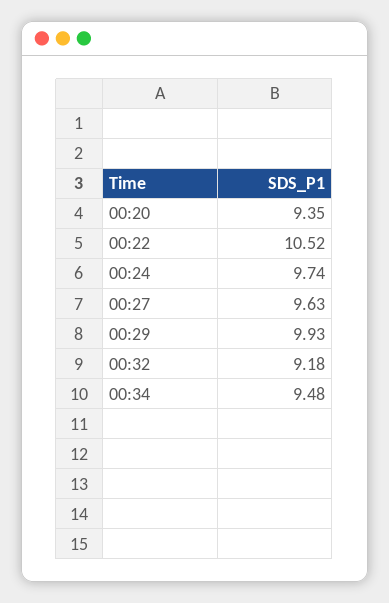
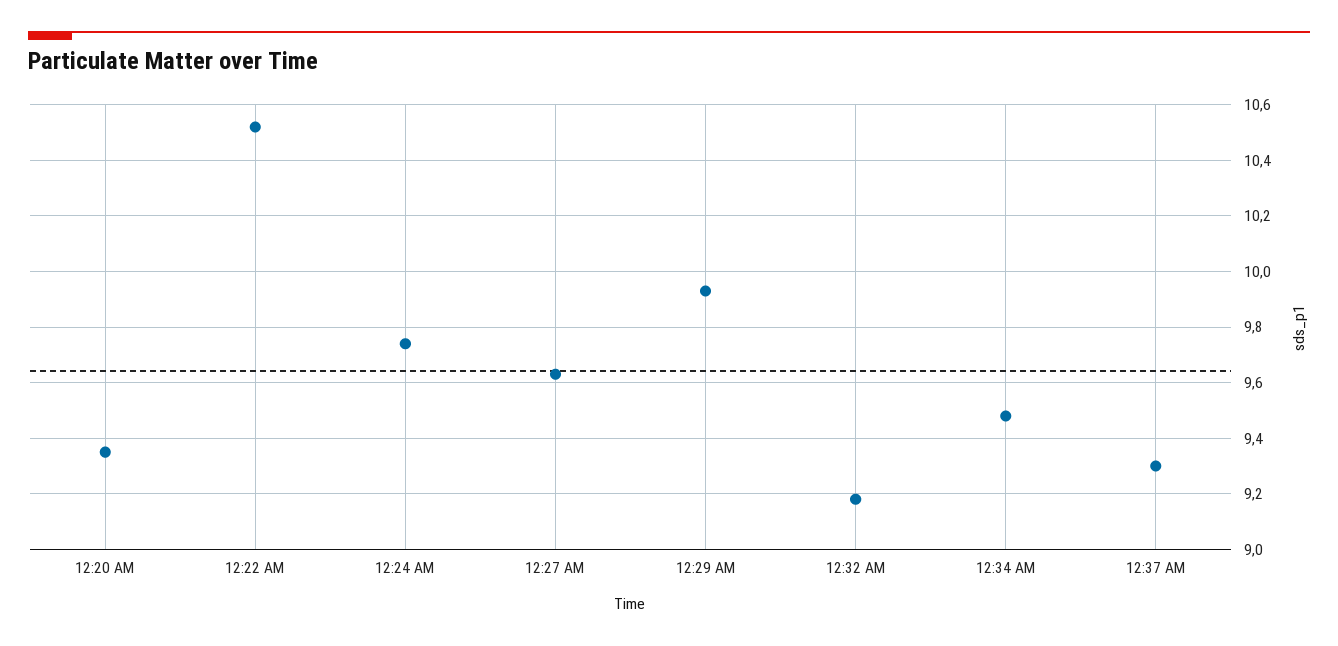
12:37 AM: none -> 9.3

